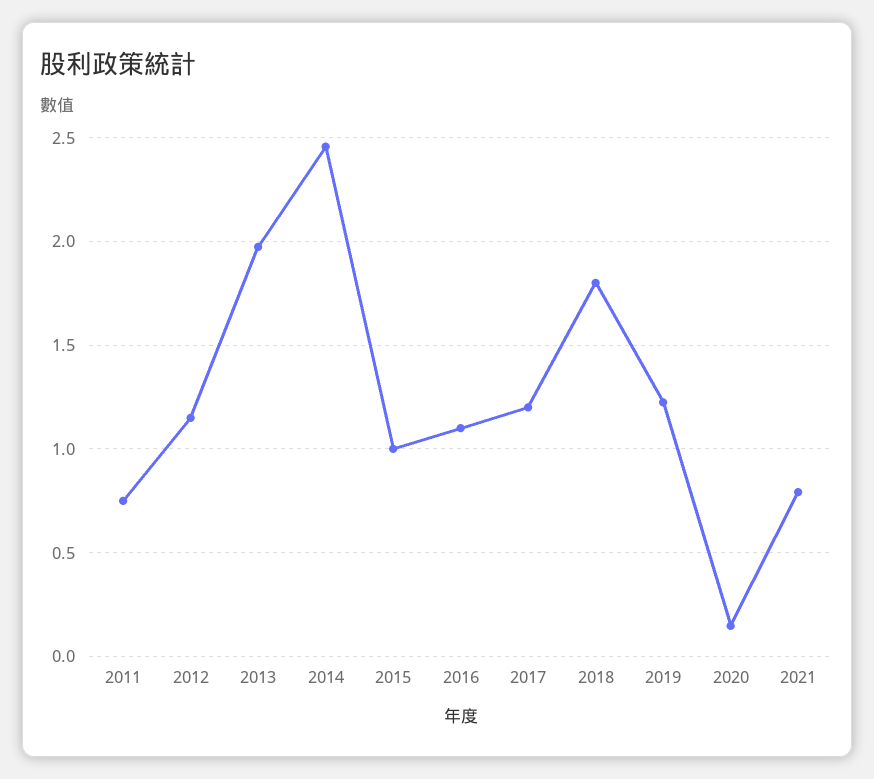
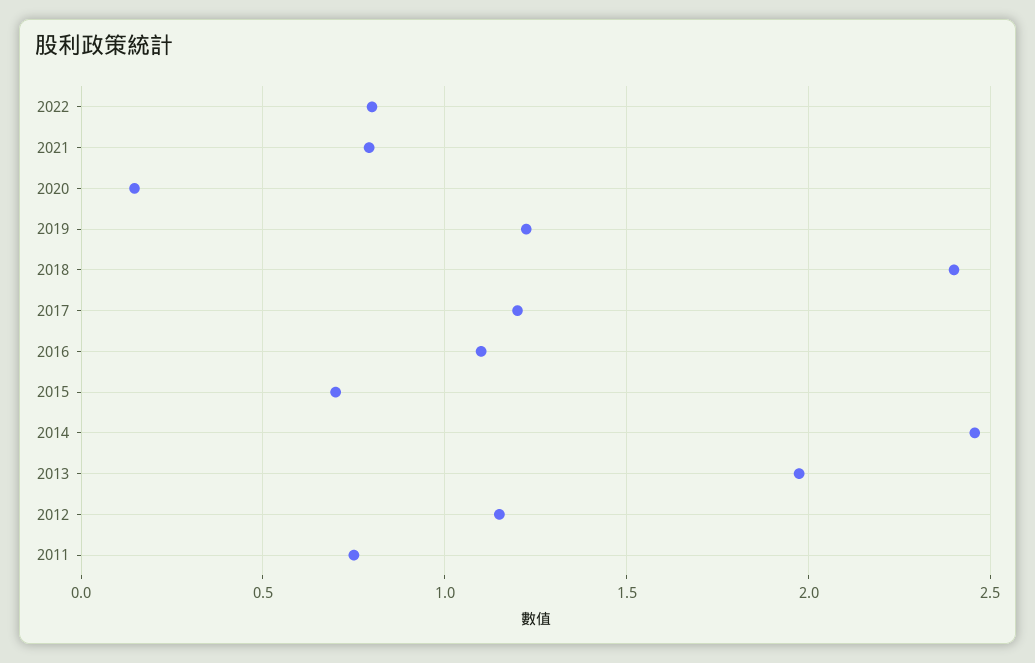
2015: 1 -> 0.7
2018: 1.8 -> 2.4
2022: none -> 0.8

